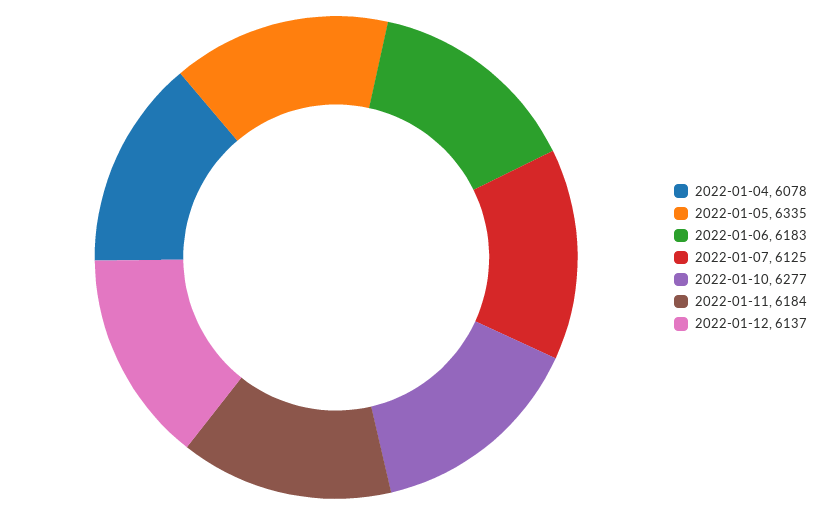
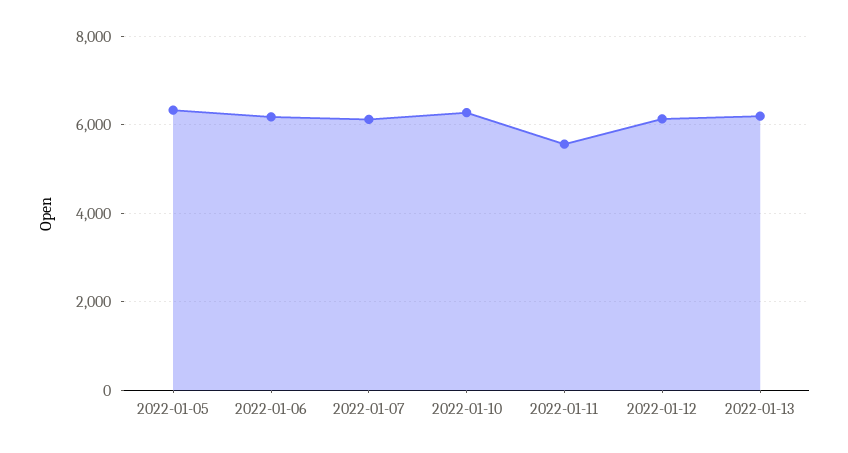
2022-01-04: 6078 -> none
2022-01-11: 6184 -> 5600
2022-01-13: none -> 6200

